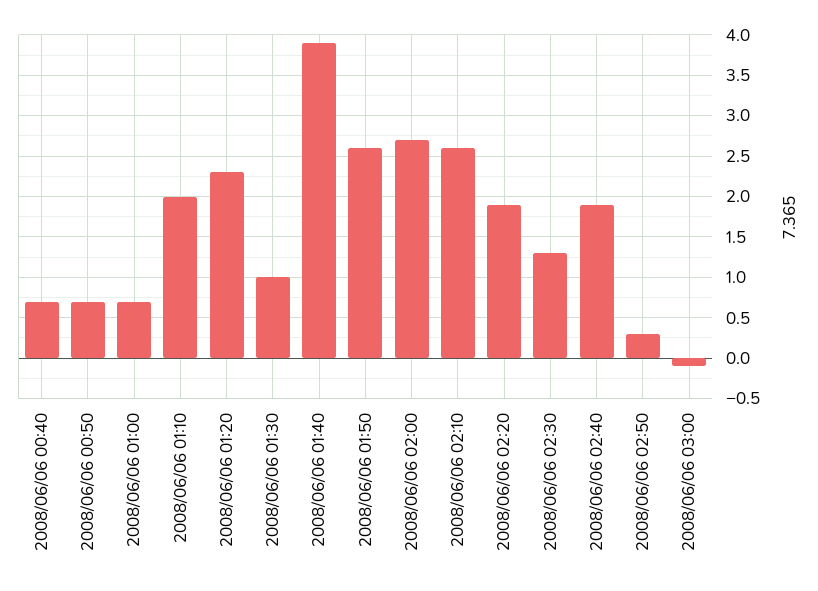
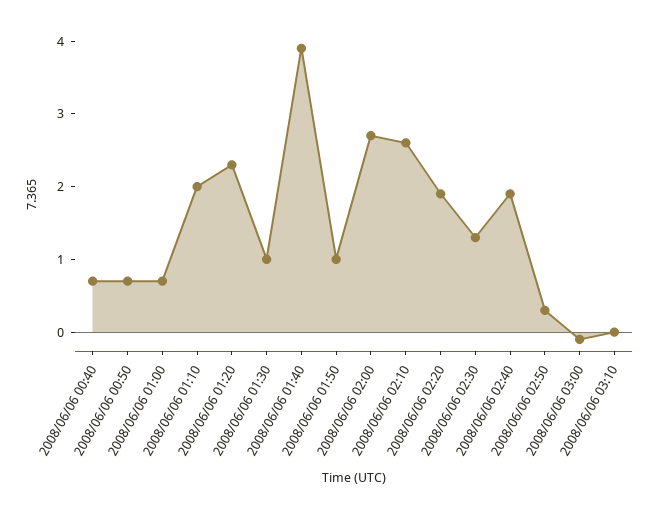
2008/06/06 01:50: 2.6 -> 1
2008/06/06 03:10: none -> 0

